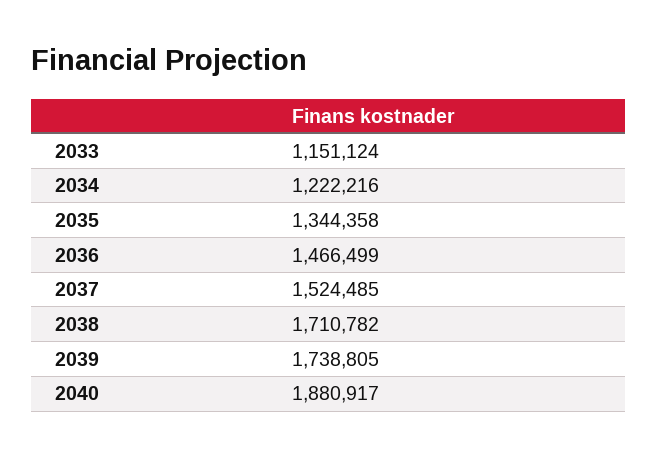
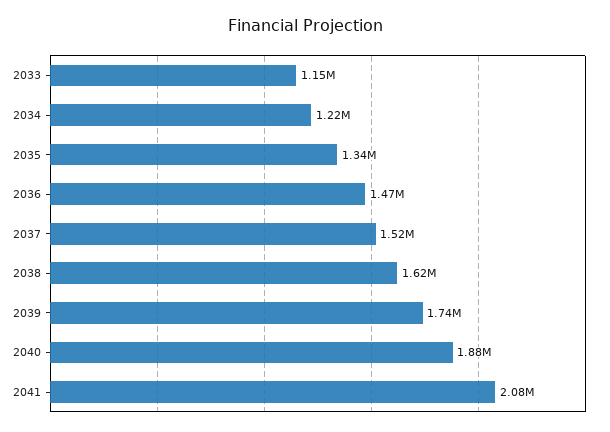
2038: 1710782 -> 1620000
2041: none -> 2080000

